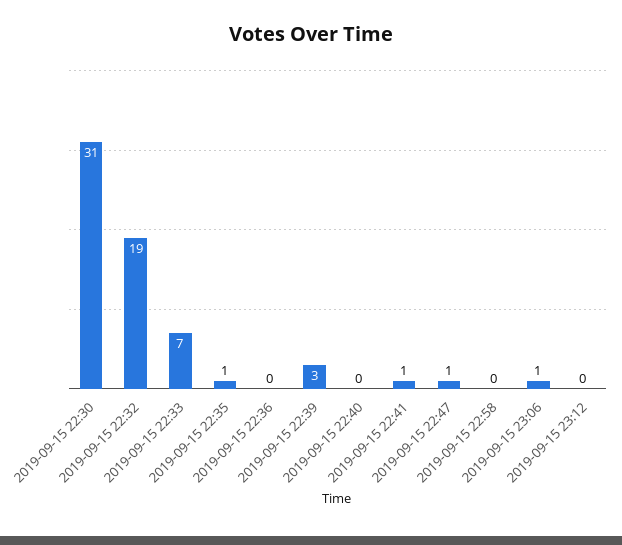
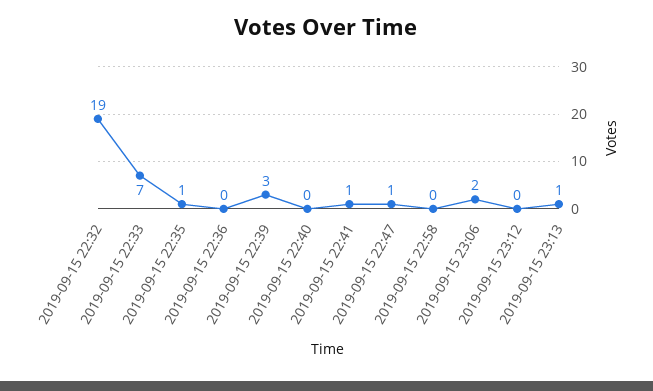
2019-09-15 22:30: 31 -> none
2019-09-15 23:06: 1 -> 2
2019-09-15 23:13: none -> 1

